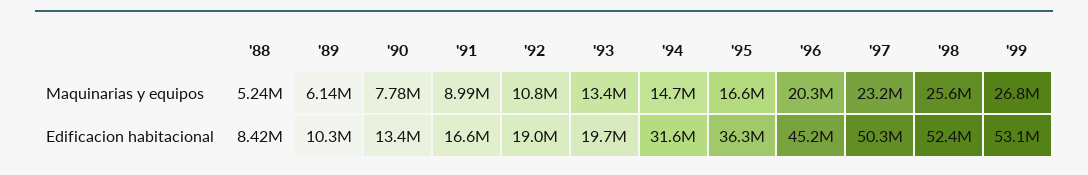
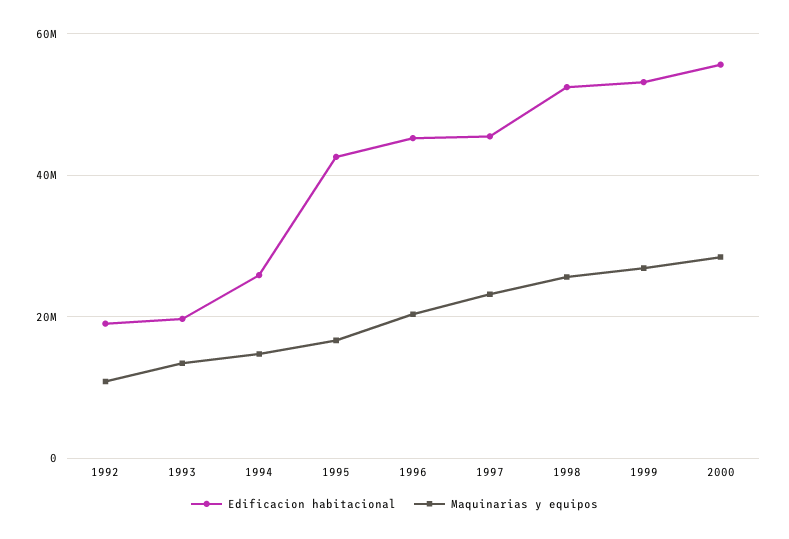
Maquinarias y equipos, '88: 5240000 -> none
Maquinarias y equipos, '89: 6140000 -> none
Maquinarias y equipos, '90: 7780000 -> none
Maquinarias y equipos, '91: 8990000 -> none
Edificacion habitacional, '88: 8420000 -> none
Edificacion habitacional, '89: 10300000 -> none
Edificacion habitacional, '90: 13400000 -> none
Edificacion habitacional, '91: 16600000 -> none
Edificacion habitacional, '94: 31600000 -> 26000000
Edificacion habitacional, '95: 36300000 -> 42000000
Edificacion habitacional, '97: 50300000 -> 46000000
Edificacion habitacional, 2000: none -> 56000000
Maquinarias y equipos, 2000: none -> 28000000

